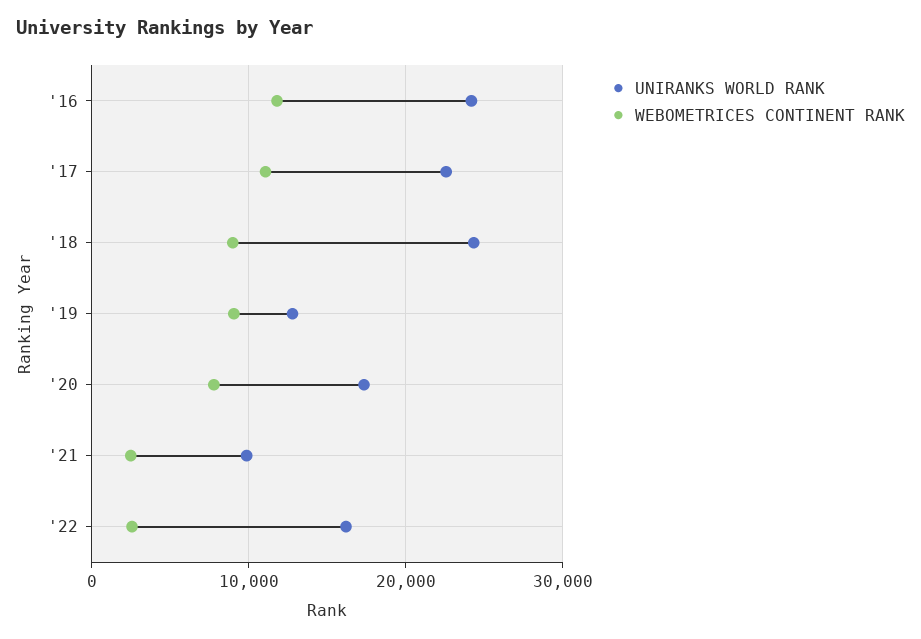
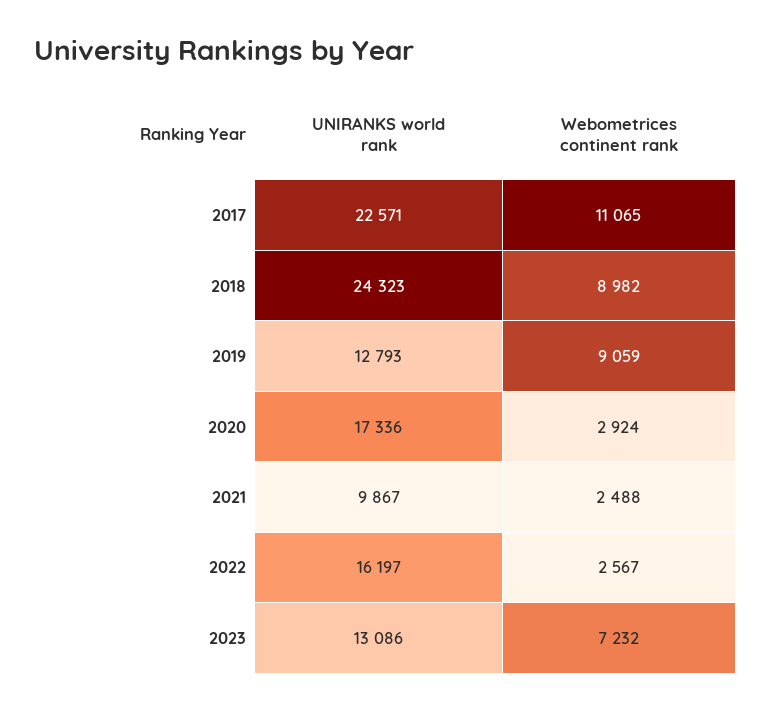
UNIRANKS WORLD RANK, '16: 24000 -> none
WEBOMETRICES CONTINENT RANK, '16: 12000 -> none
WEBOMETRICES CONTINENT RANK, '20: 8000 -> 2924
UNIRANKS WORLD RANK, 2023: none -> 13086
WEBOMETRICES CONTINENT RANK, 2023: none -> 7232

